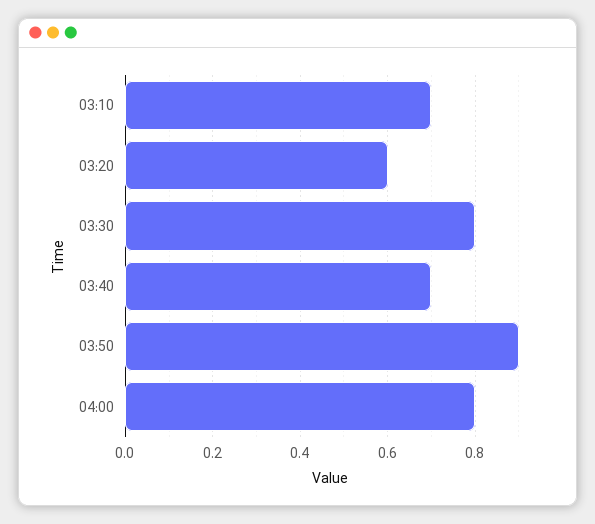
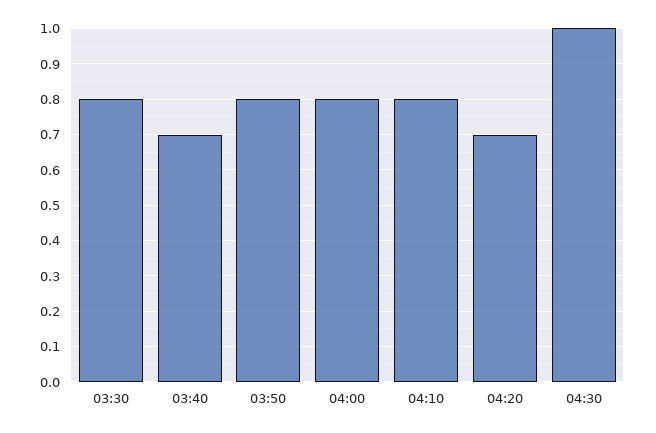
03:10: 0.7 -> none
03:20: 0.6 -> none
03:50: 0.9 -> 0.8
04:10: none -> 0.8
04:20: none -> 0.7
04:30: none -> 1

